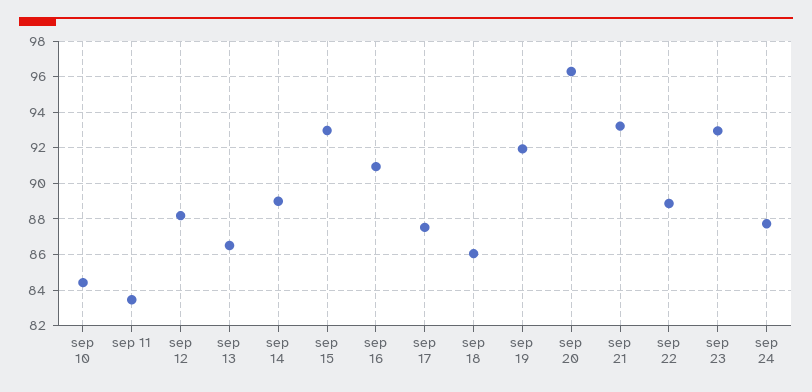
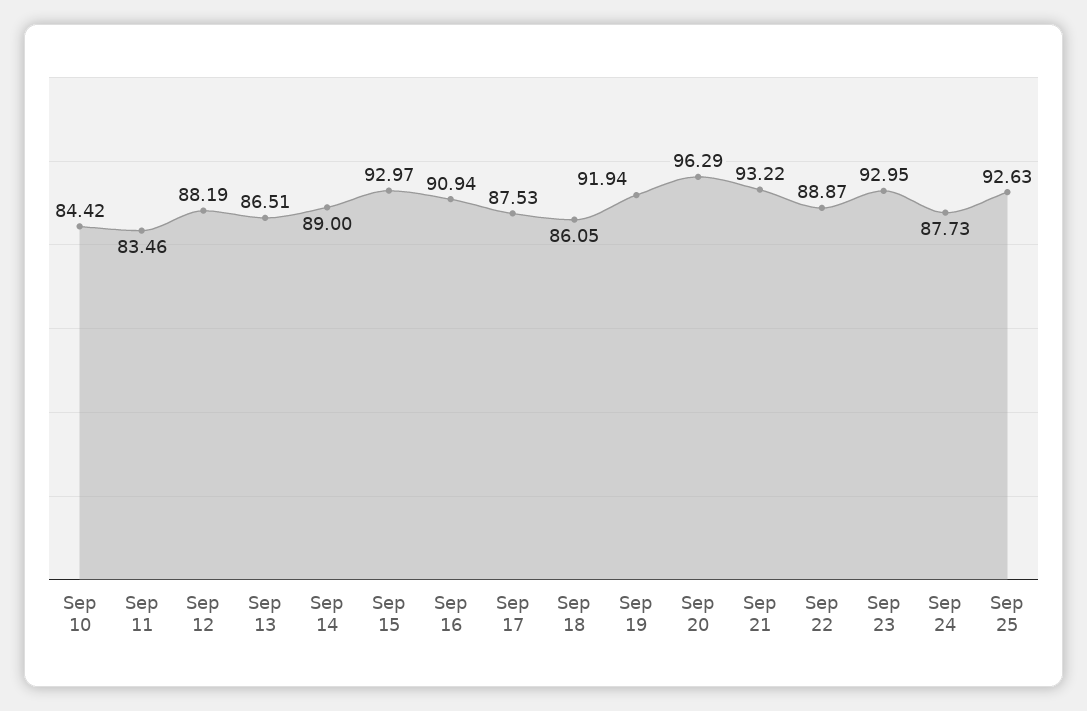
Sep 25: none -> 92.63

